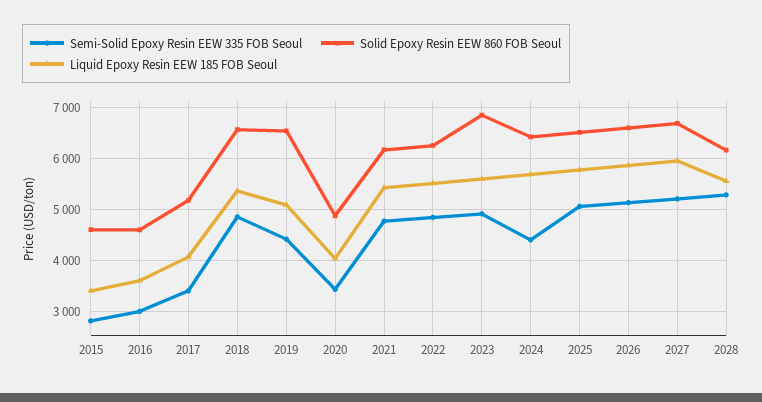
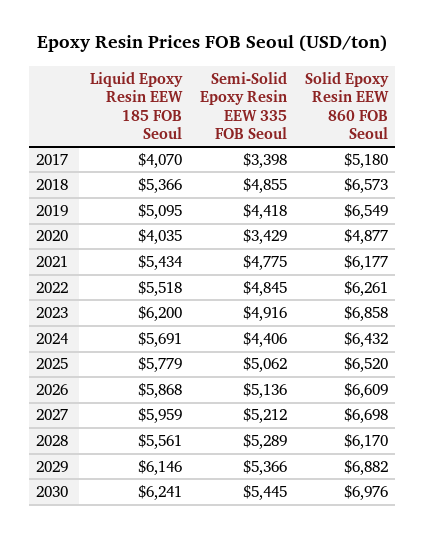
Semi-Solid Epoxy Resin EEW 335 FOB Seoul, 2015: 2800 -> none
Solid Epoxy Resin EEW 860 FOB Seoul, 2015: 4600 -> none
Liquid Epoxy Resin EEW 185 FOB Seoul, 2015: 3400 -> none
Semi-Solid Epoxy Resin EEW 335 FOB Seoul, 2016: 3000 -> none
Solid Epoxy Resin EEW 860 FOB Seoul, 2016: 4600 -> none
Liquid Epoxy Resin EEW 185 FOB Seoul, 2016: 3600 -> none
Liquid Epoxy Resin EEW 185 FOB Seoul, 2023: 5600 -> 6200
Liquid Epoxy Resin EEW 185 FOB Seoul, 2029: none -> 6146
Semi-Solid Epoxy Resin EEW 335 FOB Seoul, 2029: none -> 5366
Solid Epoxy Resin EEW 860 FOB Seoul, 2029: none -> 6882
Liquid Epoxy Resin EEW 185 FOB Seoul, 2030: none -> 6241
Semi-Solid Epoxy Resin EEW 335 FOB Seoul, 2030: none -> 5445
Solid Epoxy Resin EEW 860 FOB Seoul, 2030: none -> 6976

